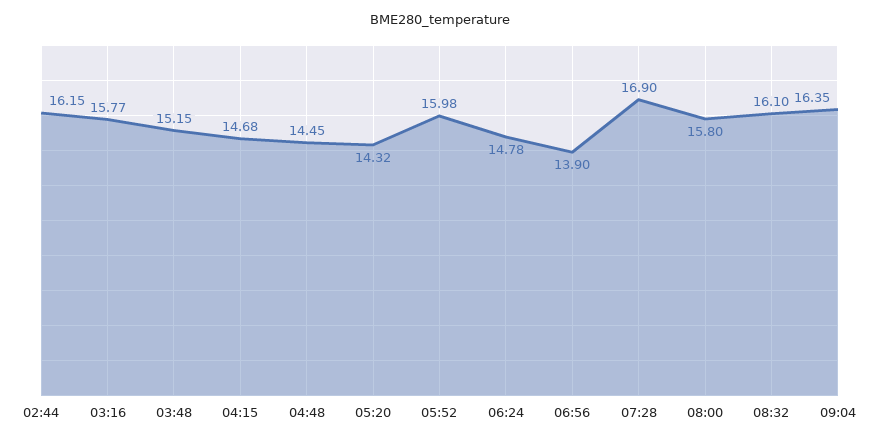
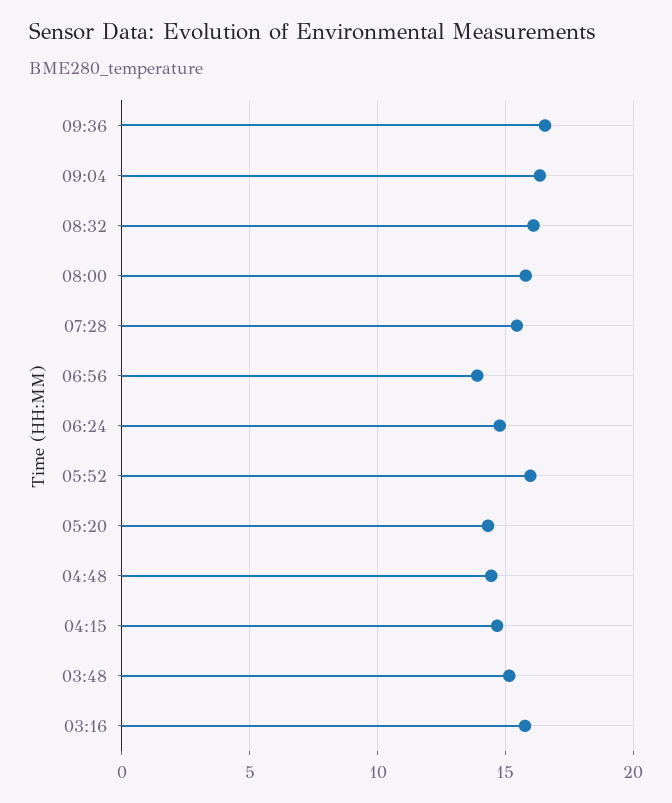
02:44: 16.15 -> none
07:28: 16.9 -> 15.5
09:36: none -> 16.5

